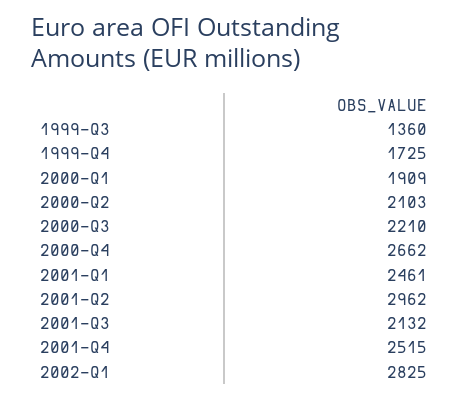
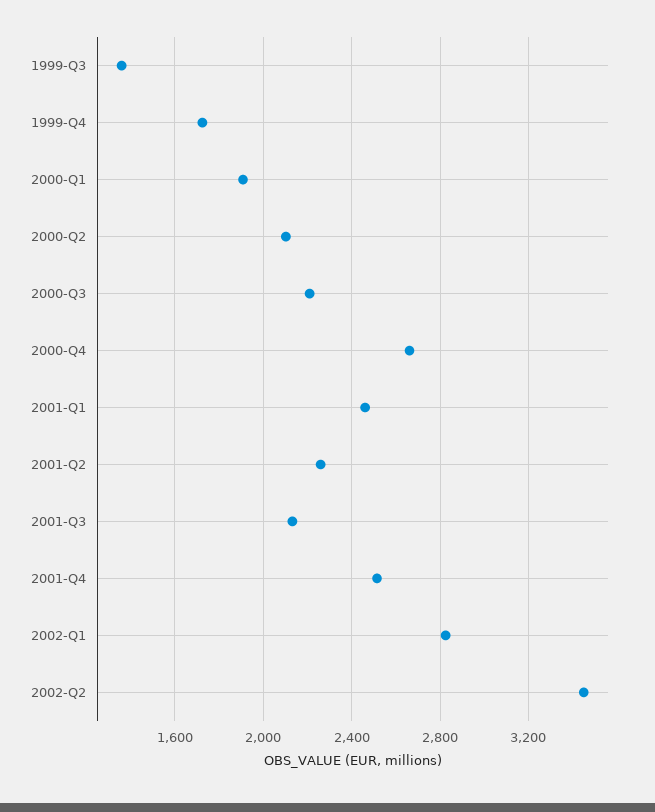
2001-Q2: 2962 -> 2250
2002-Q2: none -> 3450

